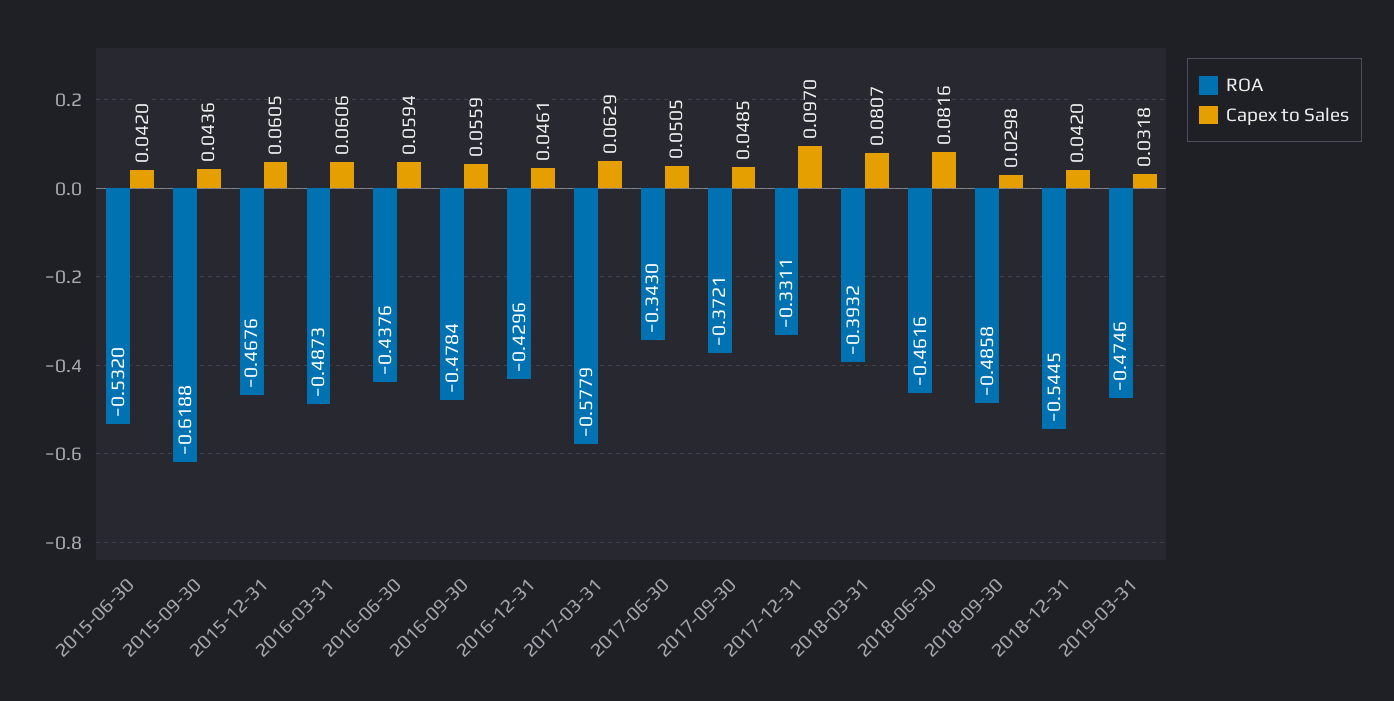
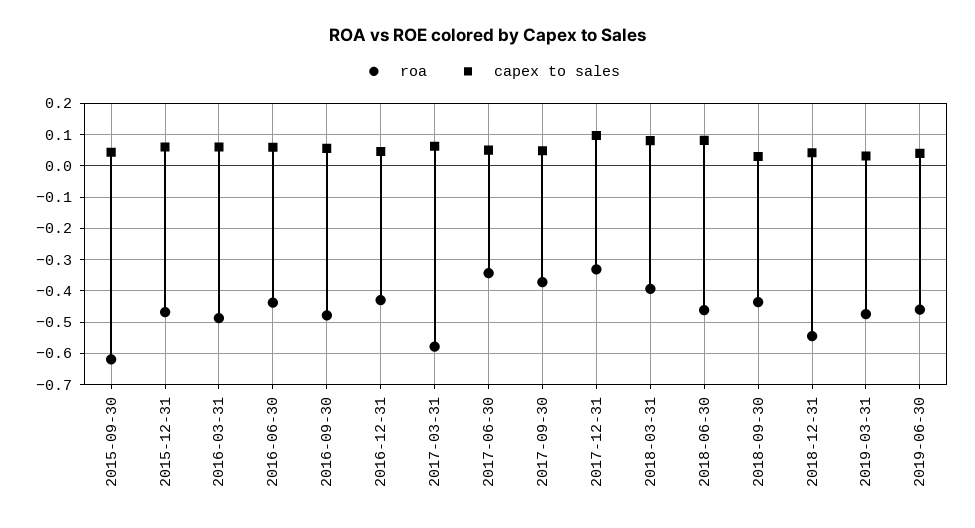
ROA, 2015-06-30: -0.532 -> none
Capex to Sales, 2015-06-30: 0.042 -> none
ROA, 2018-09-30: -0.4858 -> -0.44
ROA, 2019-06-30: none -> -0.46
Capex to Sales, 2019-06-30: none -> 0.04

